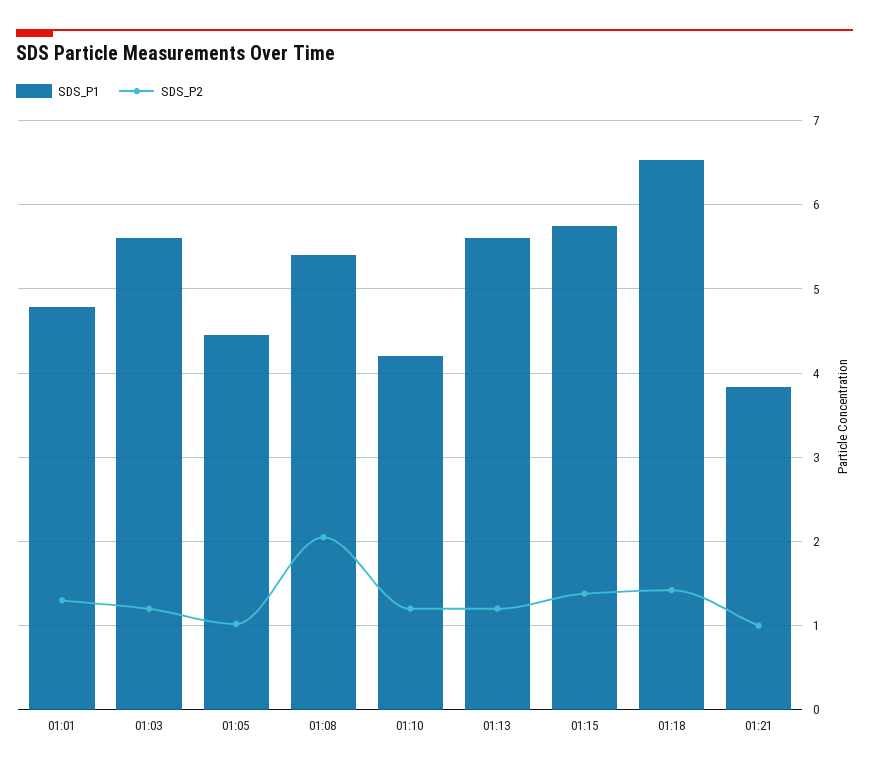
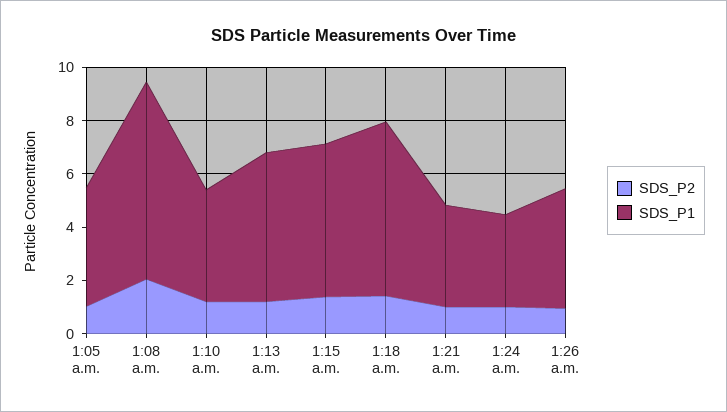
SDS_P1, 01:01: 4.8 -> none
SDS_P2, 01:01: 1.3 -> none
SDS_P1, 01:03: 5.6 -> none
SDS_P2, 01:03: 1.2 -> none
SDS_P1, 01:08: 5.4 -> 7.5
SDS_P2, 1:24 a.m.: none -> 1
SDS_P1, 1:24 a.m.: none -> 3.5
SDS_P2, 1:26 a.m.: none -> 1
SDS_P1, 1:26 a.m.: none -> 4.5

